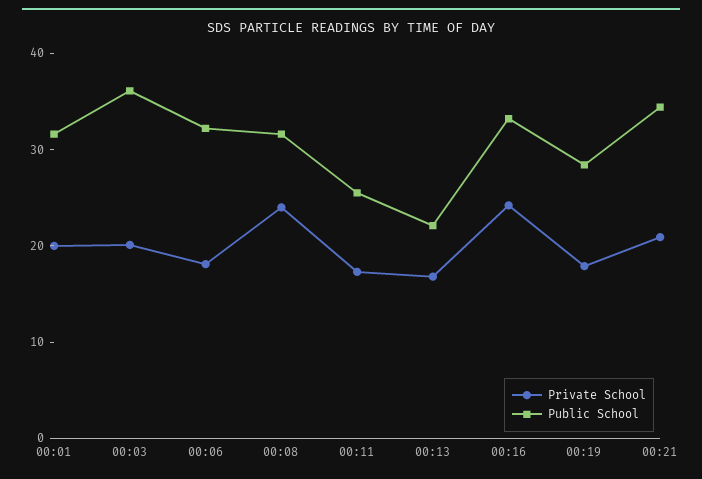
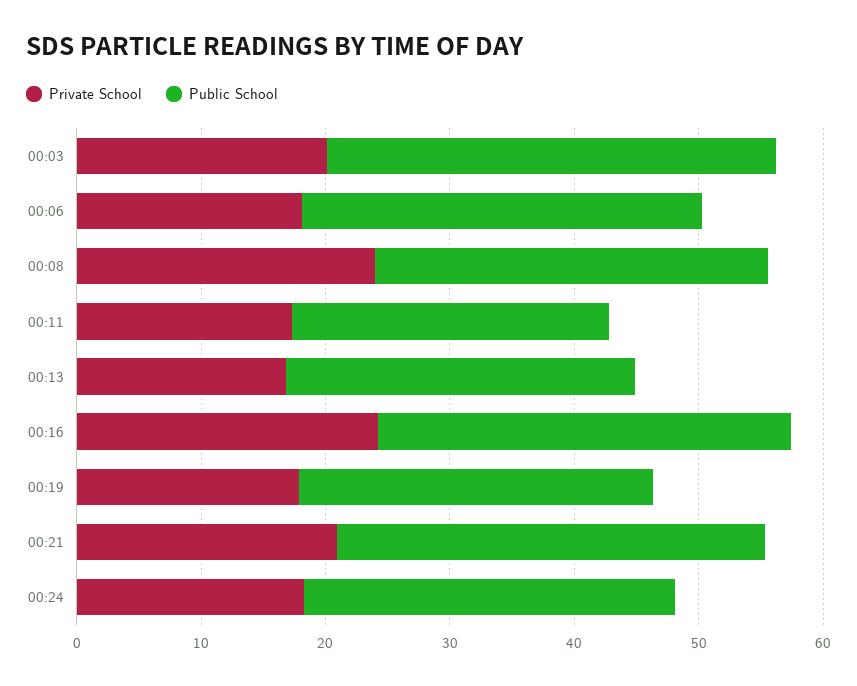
Private School, 00:01: 20 -> none
Public School, 00:01: 32 -> none
Public School, 00:13: 22 -> 28
Private School, 00:24: none -> 18
Public School, 00:24: none -> 30

